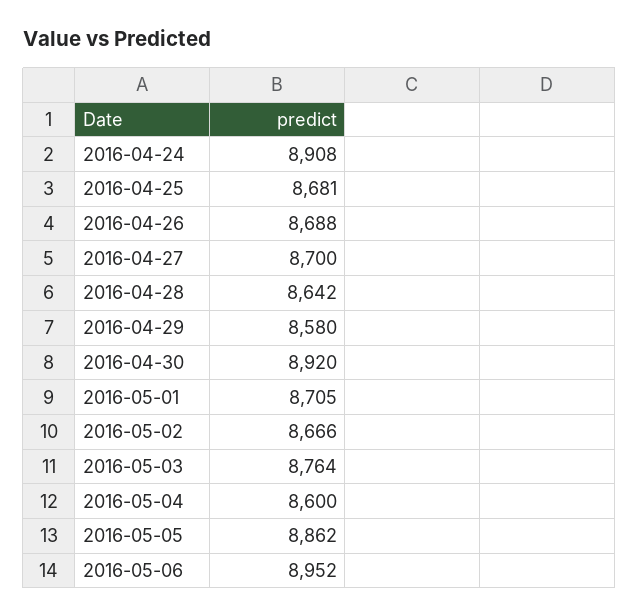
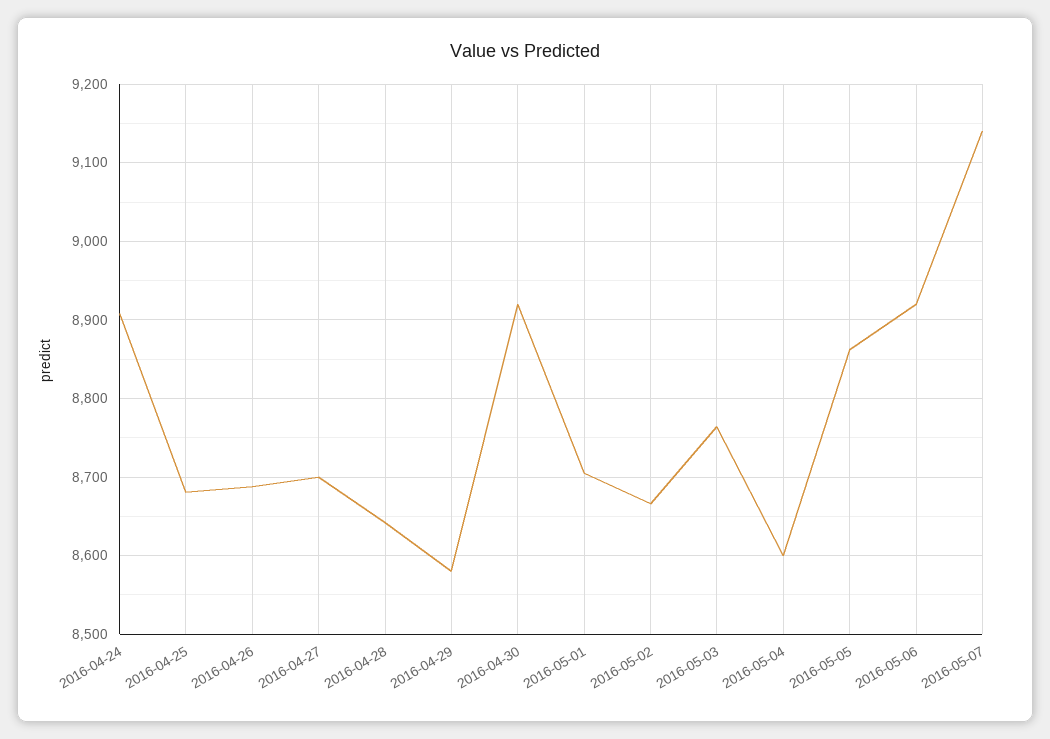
2016-05-06: 8952 -> 8920
2016-05-07: none -> 9140

